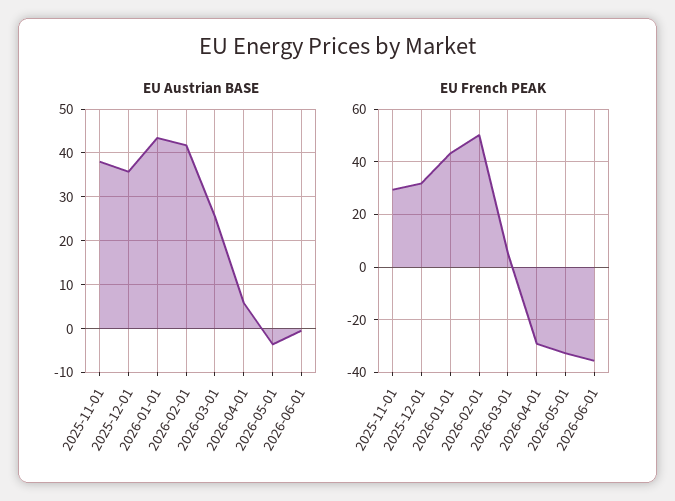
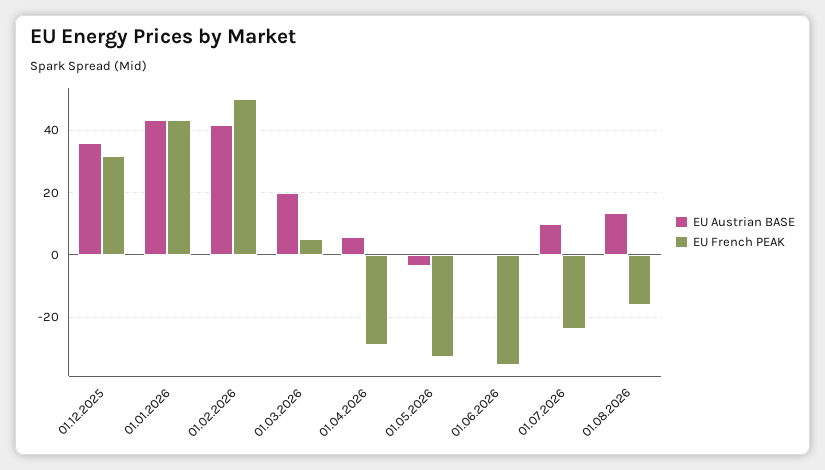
EU Austrian BASE, 2025-11-01: 38 -> none
EU Austrian BASE, 2026-03-01: 26 -> 20
EU French PEAK, 2025-11-01: 30 -> none
EU Austrian BASE, 01.07.2026: none -> 10
EU French PEAK, 01.07.2026: none -> -24
EU Austrian BASE, 01.08.2026: none -> 14
EU French PEAK, 01.08.2026: none -> -16

